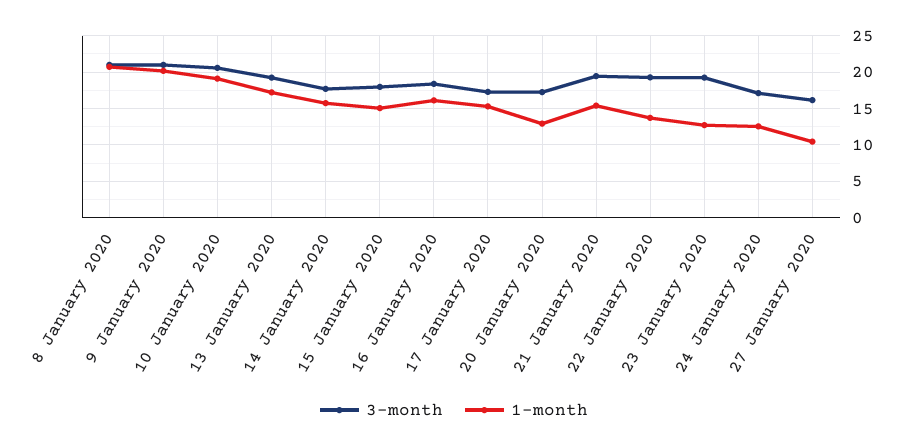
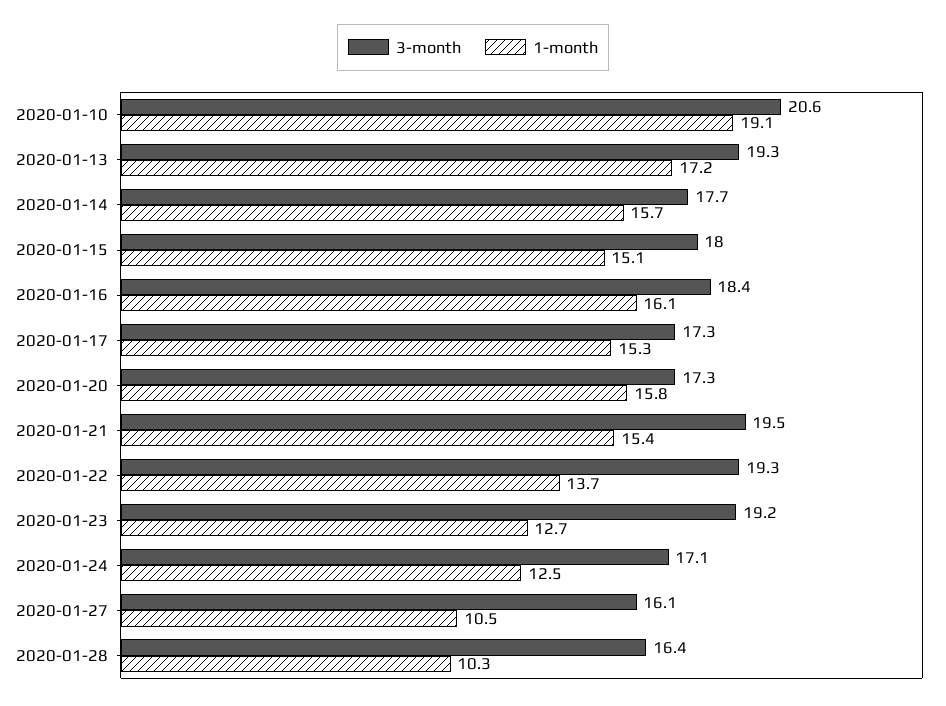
3-month, 8 January 2020: 21 -> none
1-month, 8 January 2020: 21 -> none
3-month, 9 January 2020: 21 -> none
1-month, 9 January 2020: 20 -> none
1-month, 20 January 2020: 13 -> 15.8
3-month, 2020-01-28: none -> 16.4
1-month, 2020-01-28: none -> 10.3

